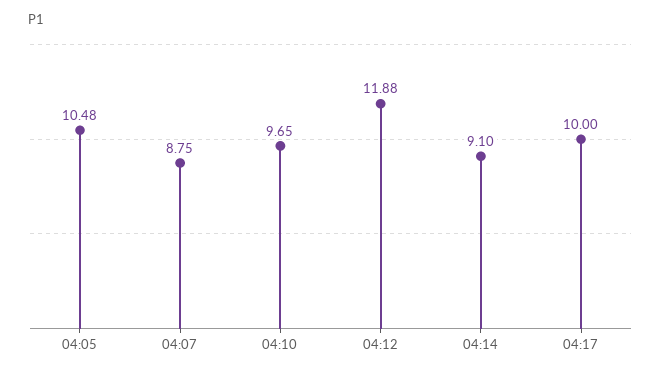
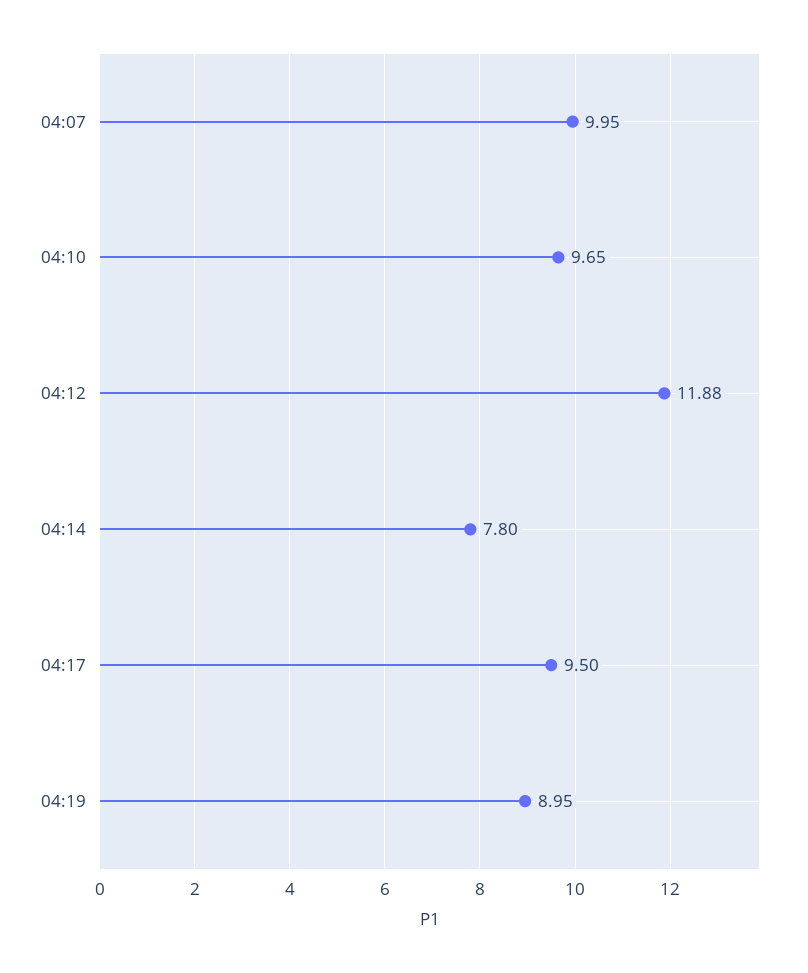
04:05: 10.48 -> none
04:07: 8.75 -> 9.95
04:14: 9.1 -> 7.8
04:17: 10 -> 9.5
04:19: none -> 8.95

